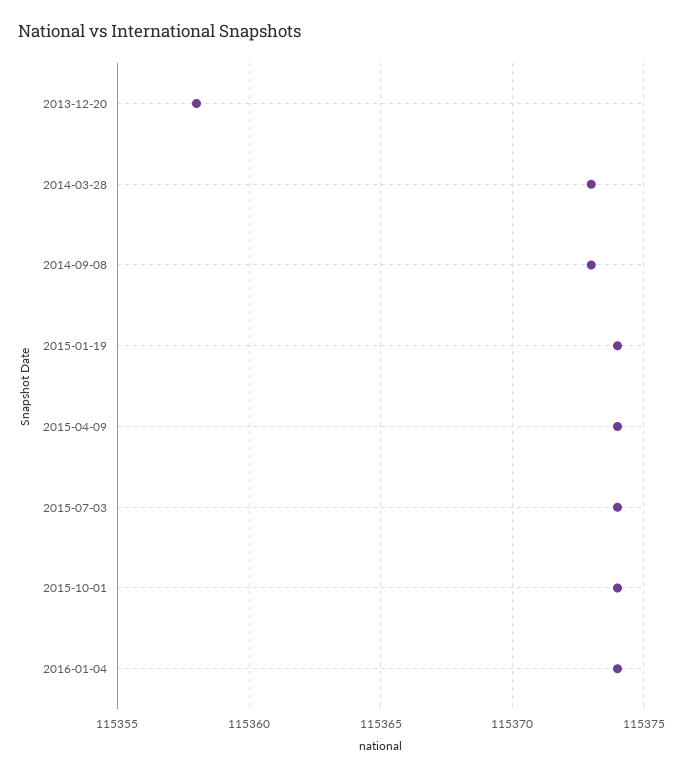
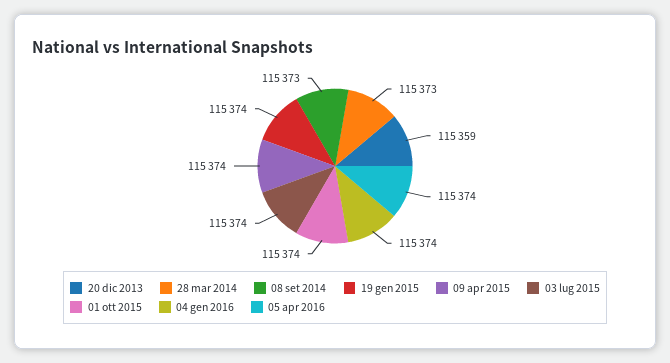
2013-12-20: 115358 -> 115359
05 apr 2016: none -> 115374

